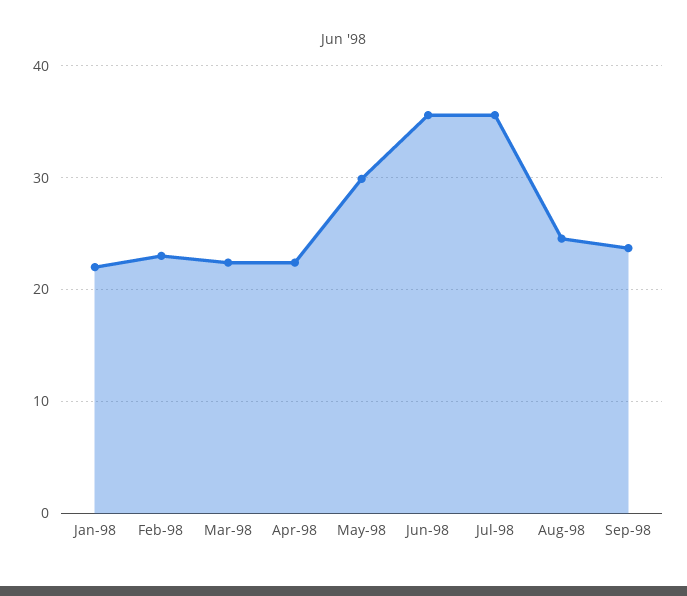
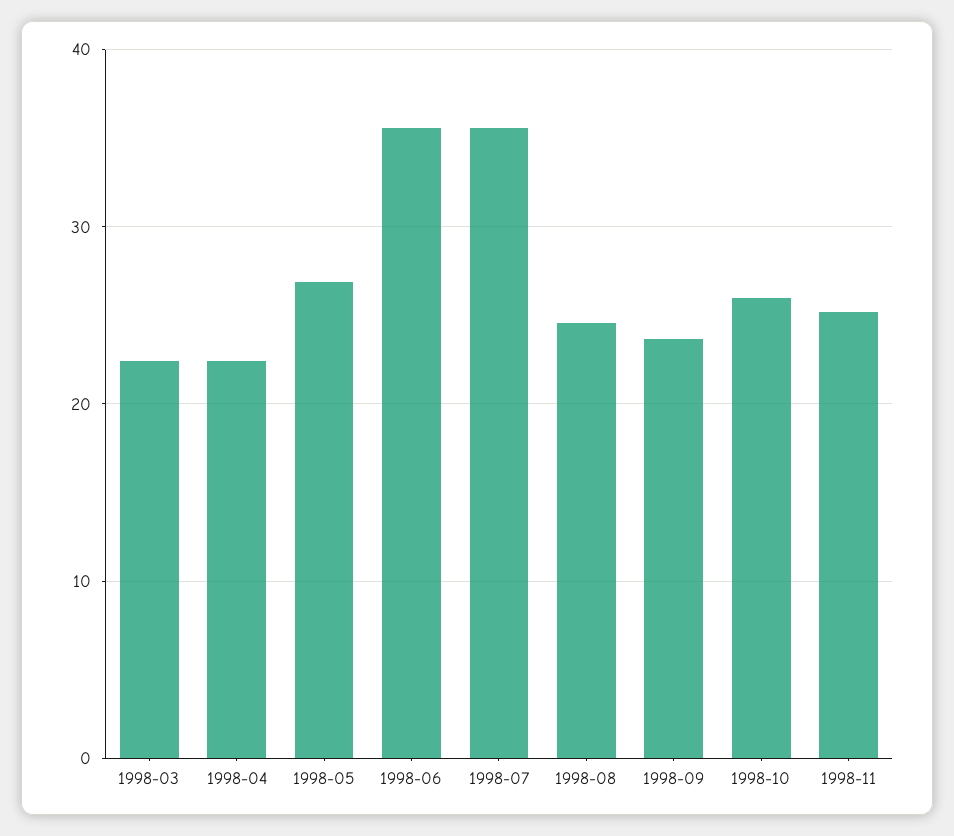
Jan-98: 22 -> none
Feb-98: 23 -> none
May-98: 30 -> 27
1998-10: none -> 26
1998-11: none -> 25

